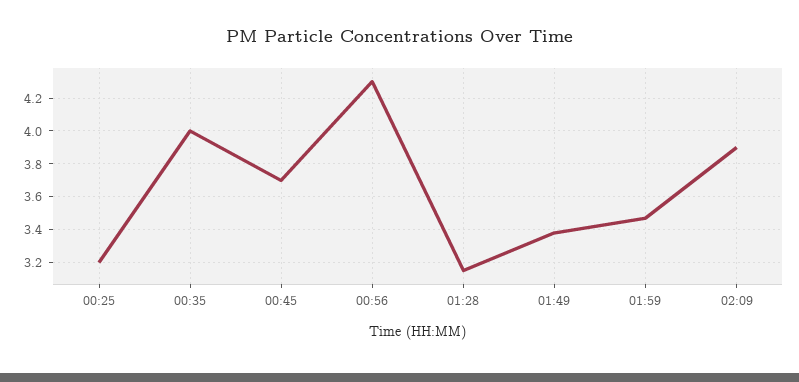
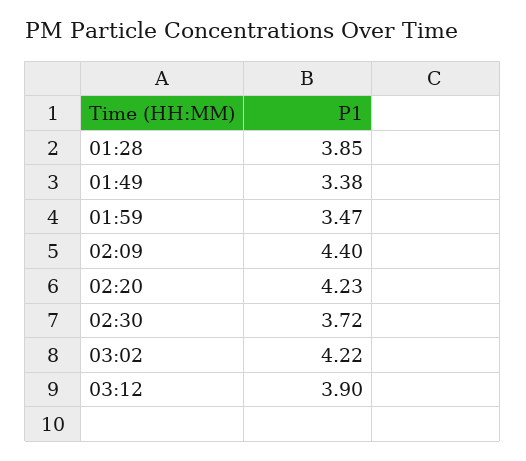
00:25: 3.2 -> none
00:35: 4 -> none
00:45: 3.7 -> none
00:56: 4.3 -> none
01:28: 3.15 -> 3.85
02:09: 3.9 -> 4.4
02:20: none -> 4.23
02:30: none -> 3.72
03:02: none -> 4.22
03:12: none -> 3.9

